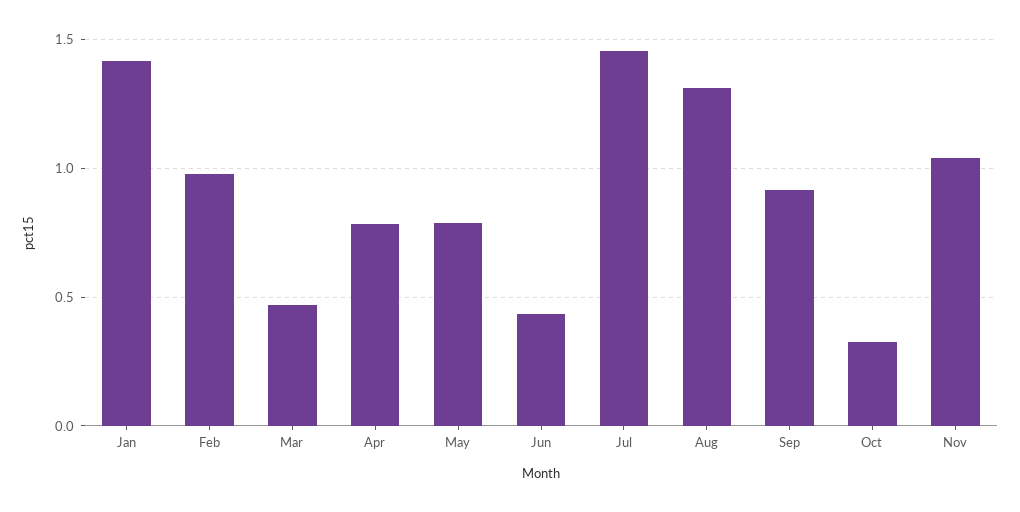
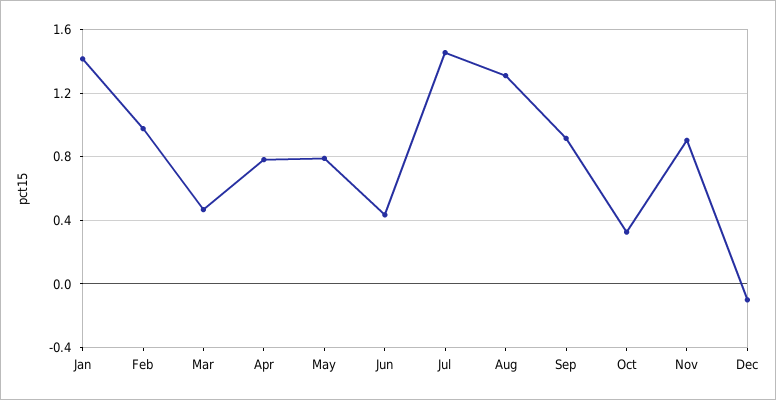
Nov: 1.05 -> 0.9
Dec: none -> -0.1

